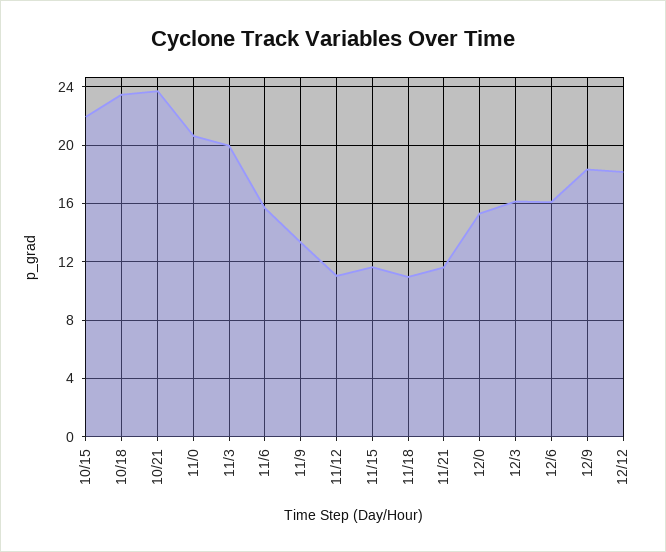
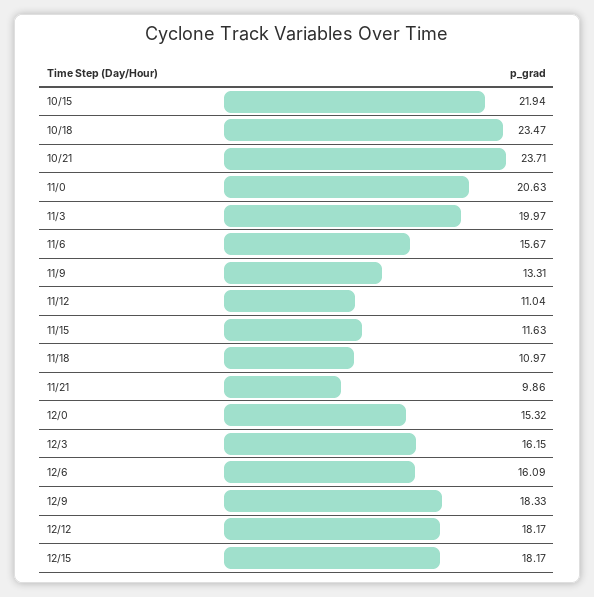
11/21: 11.5 -> 9.86
12/15: none -> 18.17

